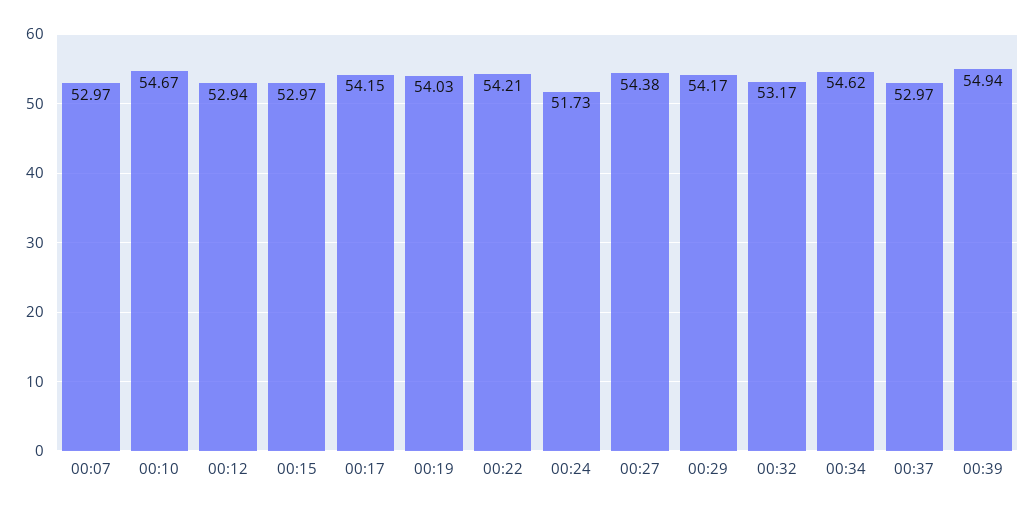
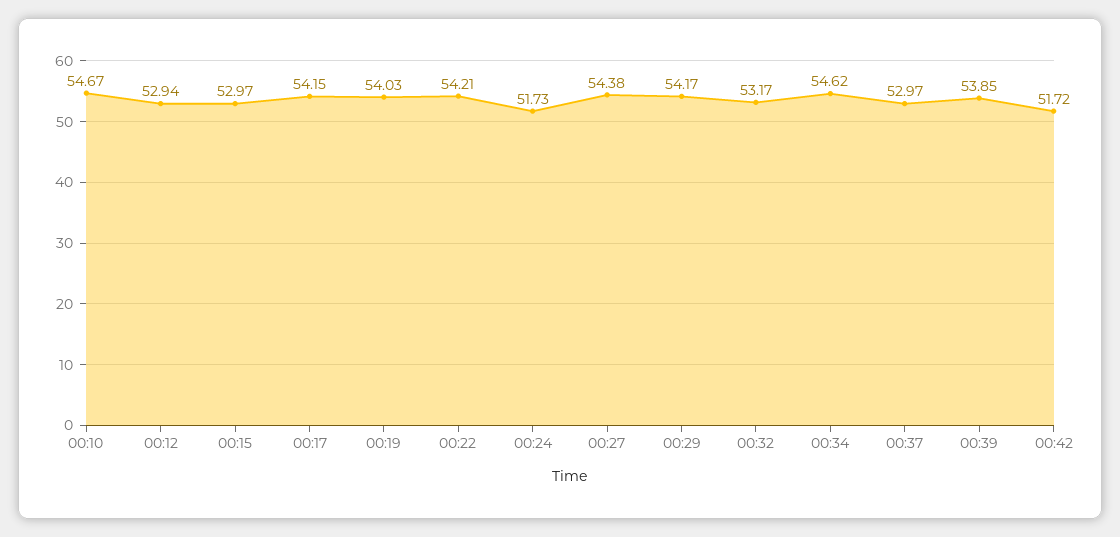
00:07: 52.97 -> none
00:39: 54.94 -> 53.85
00:42: none -> 51.72

